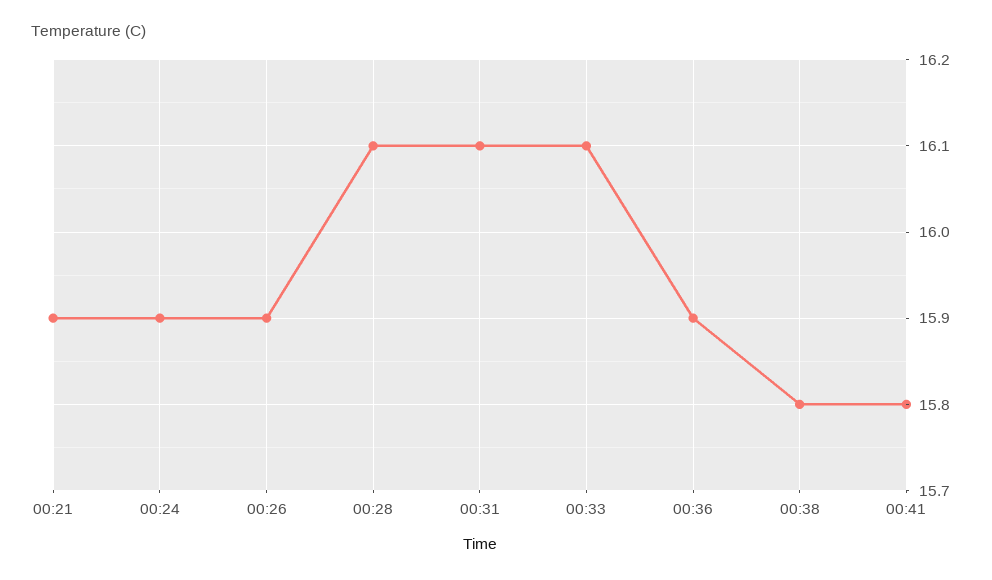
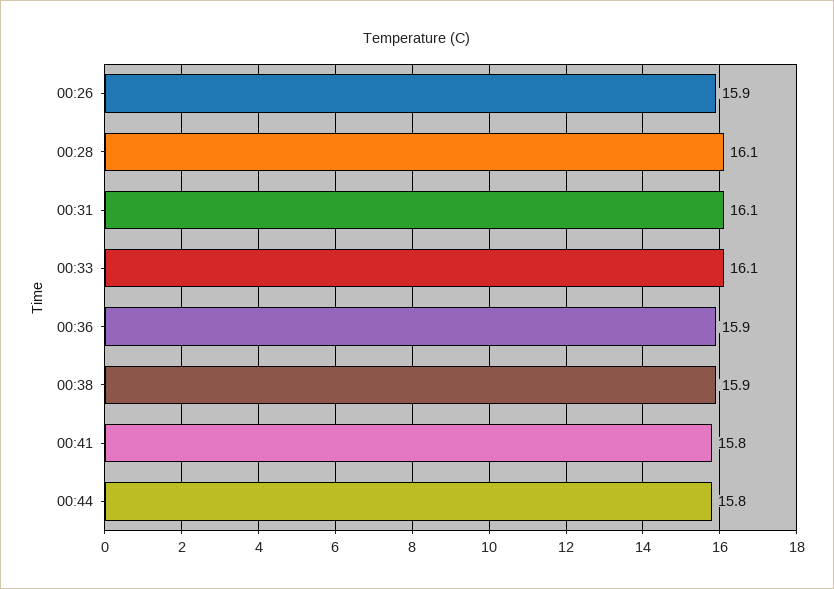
00:21: 15.9 -> none
00:24: 15.9 -> none
00:38: 15.8 -> 15.9
00:44: none -> 15.8

